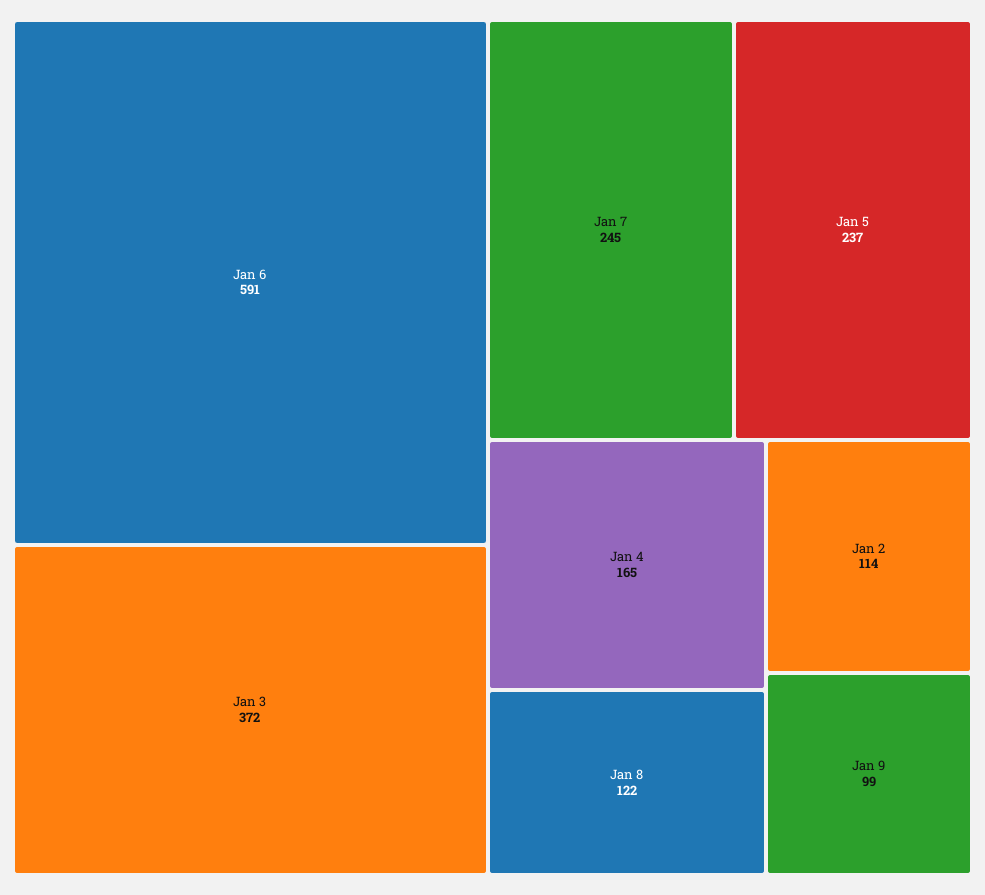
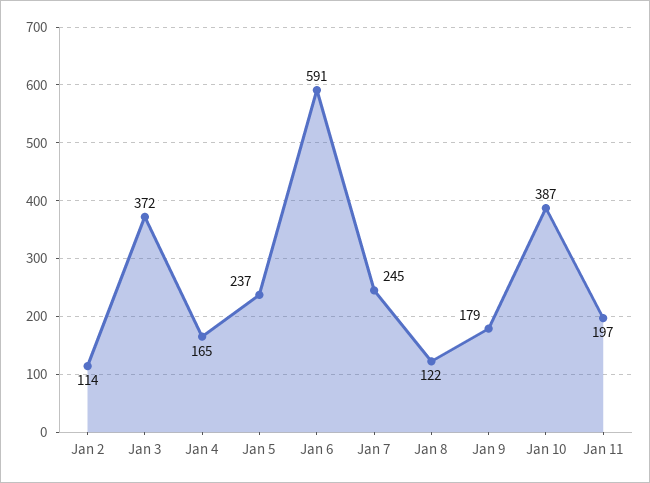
Jan 9: 99 -> 179
Jan 10: none -> 387
Jan 11: none -> 197

